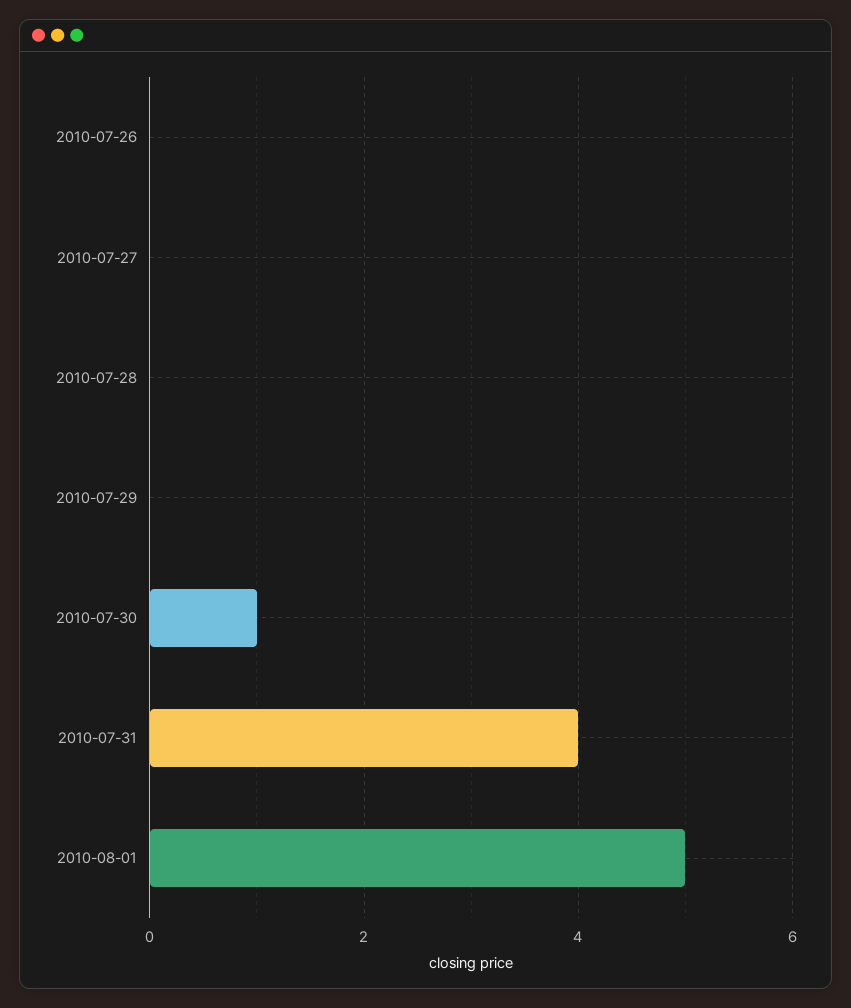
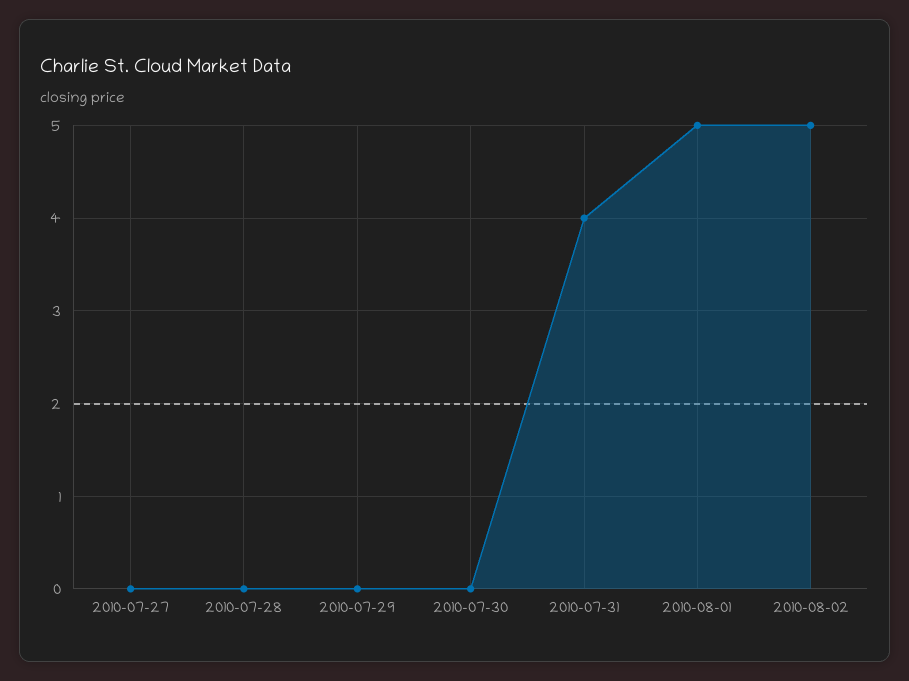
2010-07-26: 0 -> none
2010-07-30: 1 -> 0
2010-08-02: none -> 5

